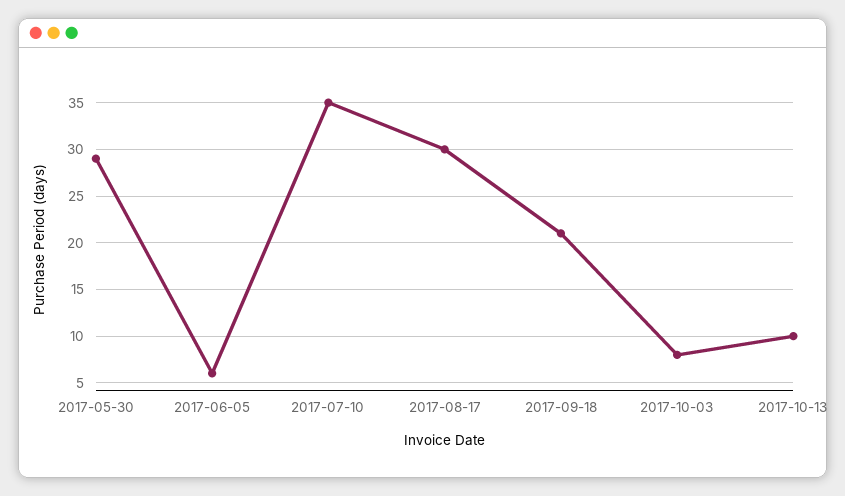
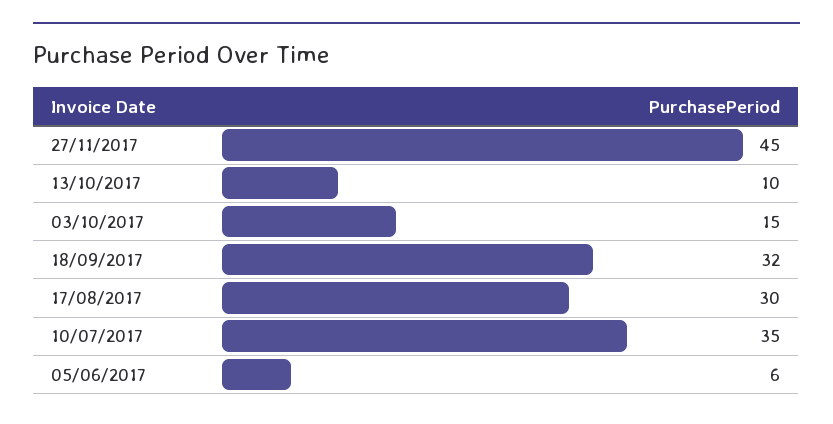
2017-05-30: 29 -> none
2017-09-18: 21 -> 32
2017-10-03: 8 -> 15
27/11/2017: none -> 45

